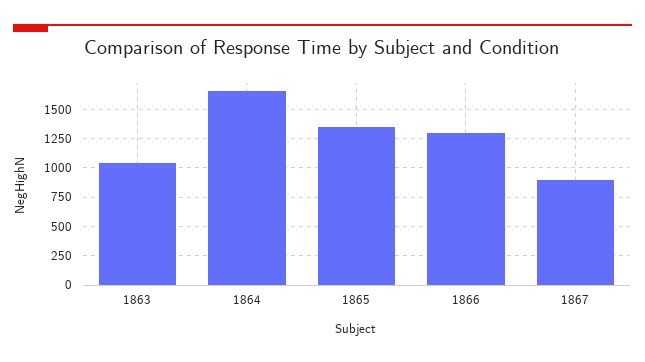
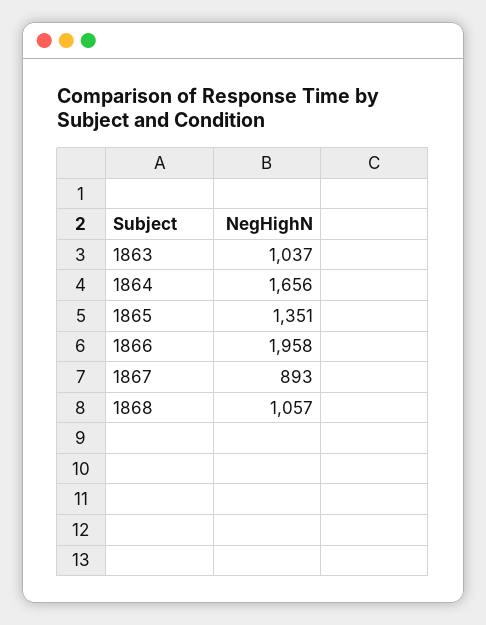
1866: 1250 -> 1958
1868: none -> 1057

